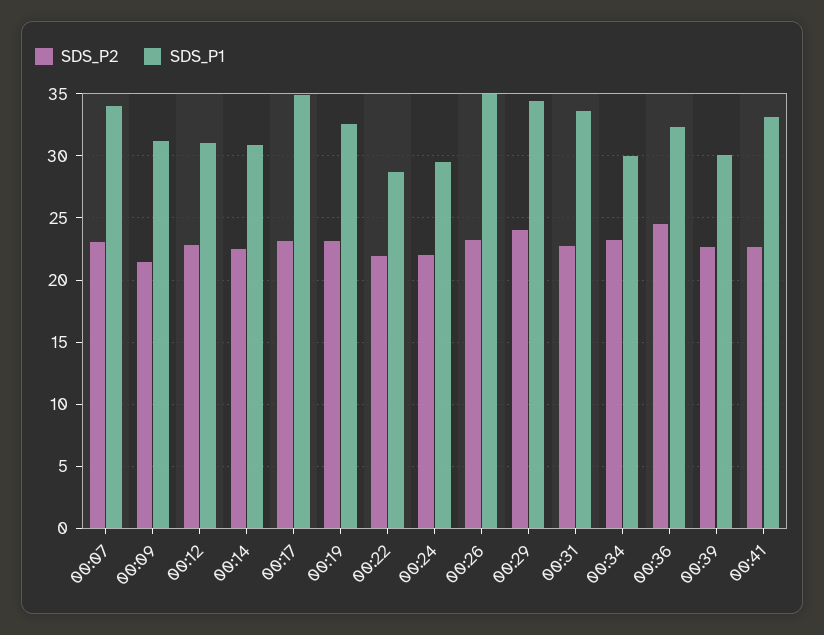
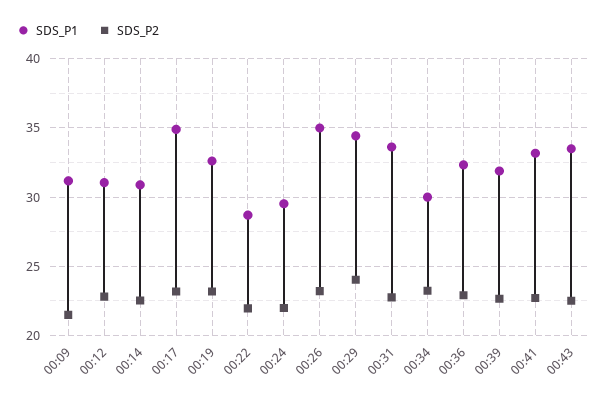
SDS_P2, 00:07: 23 -> none
SDS_P1, 00:07: 34 -> none
SDS_P2, 00:36: 24.5 -> 23
SDS_P1, 00:39: 30 -> 32
SDS_P1, 00:43: none -> 33.5
SDS_P2, 00:43: none -> 22.5

